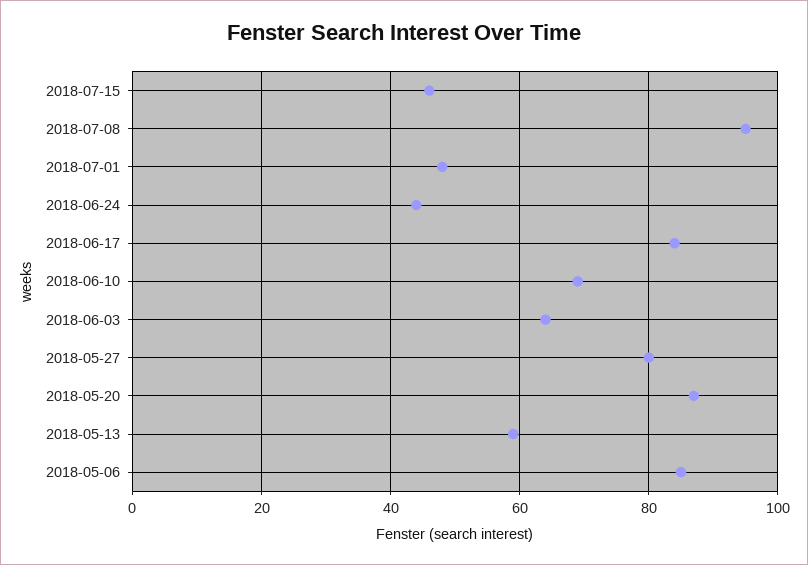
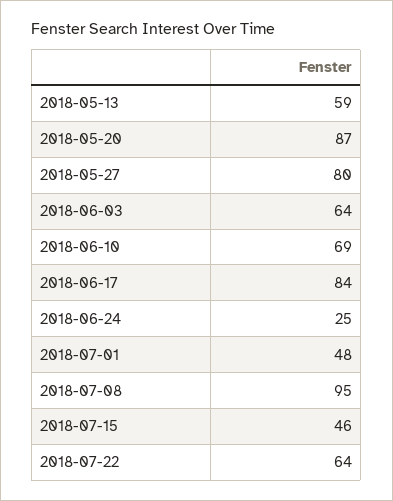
2018-06-24: 45 -> 25
2018-05-06: 85 -> none
2018-07-22: none -> 64

